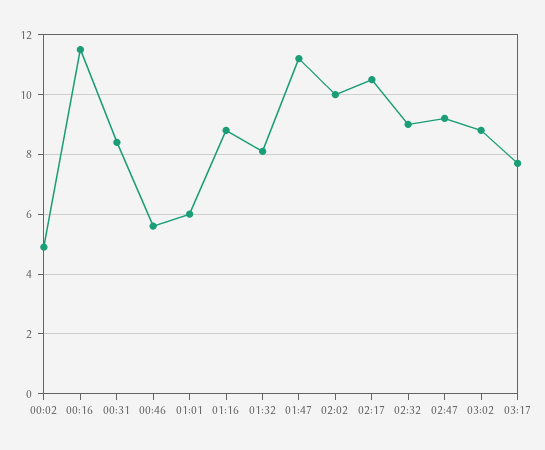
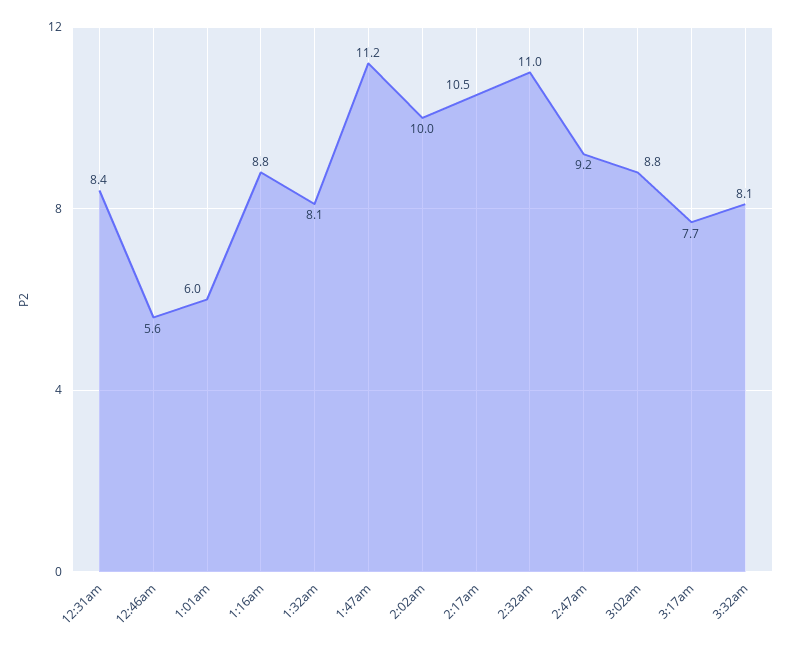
00:02: 5 -> none
00:16: 11.5 -> none
02:32: 9 -> 11
3:32am: none -> 8.1

